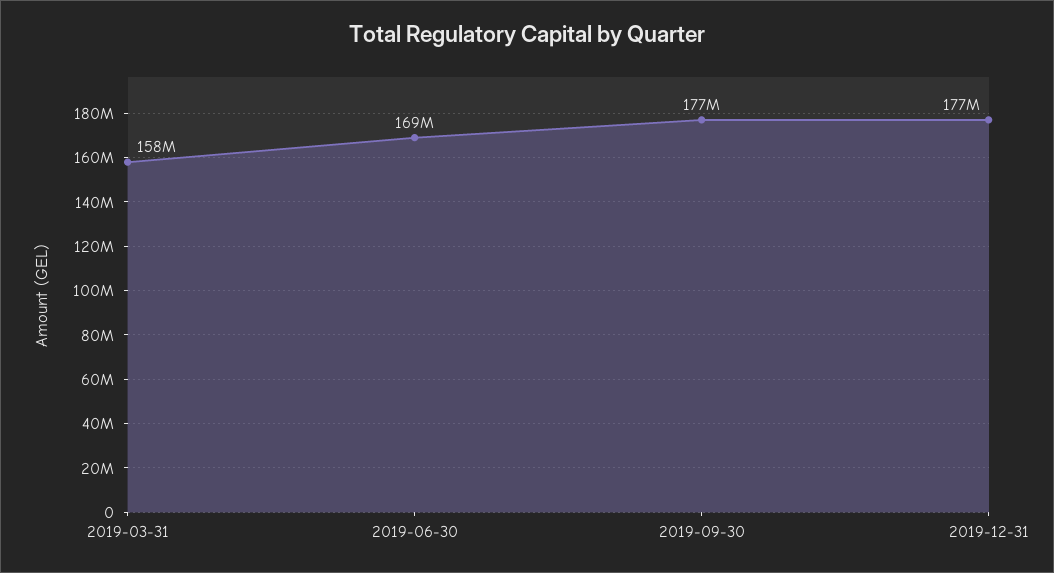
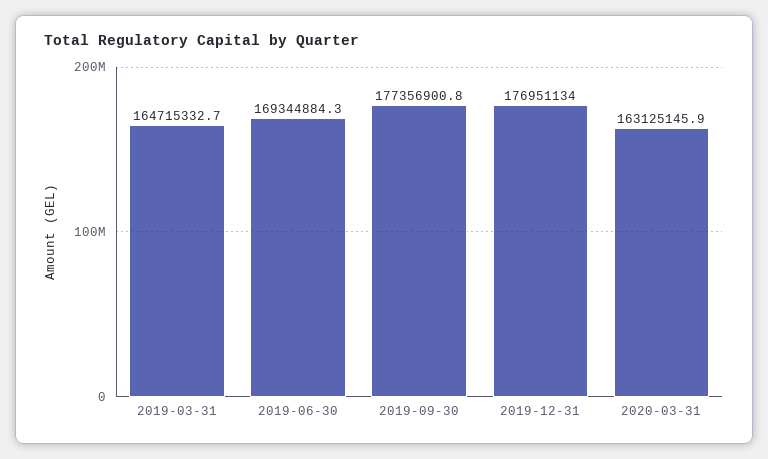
2019-03-31: 158000000 -> 164715332.7
2020-03-31: none -> 163125145.9

